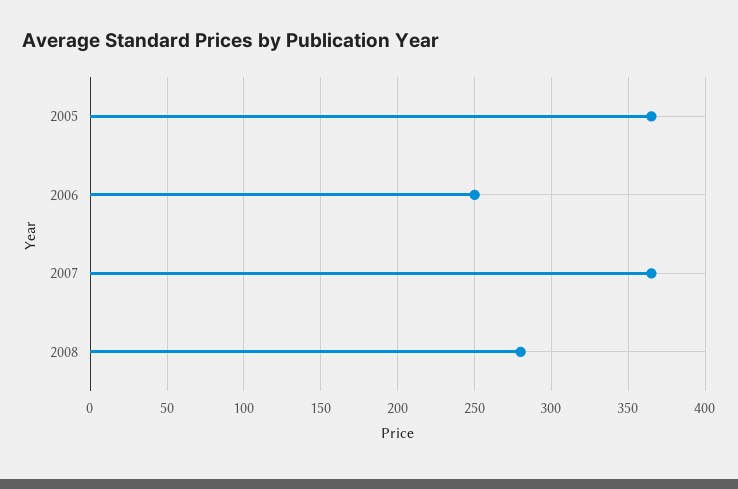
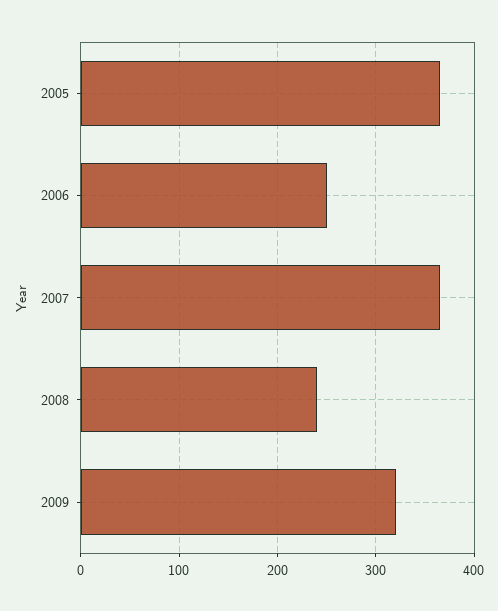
2008: 280 -> 240
2009: none -> 320

